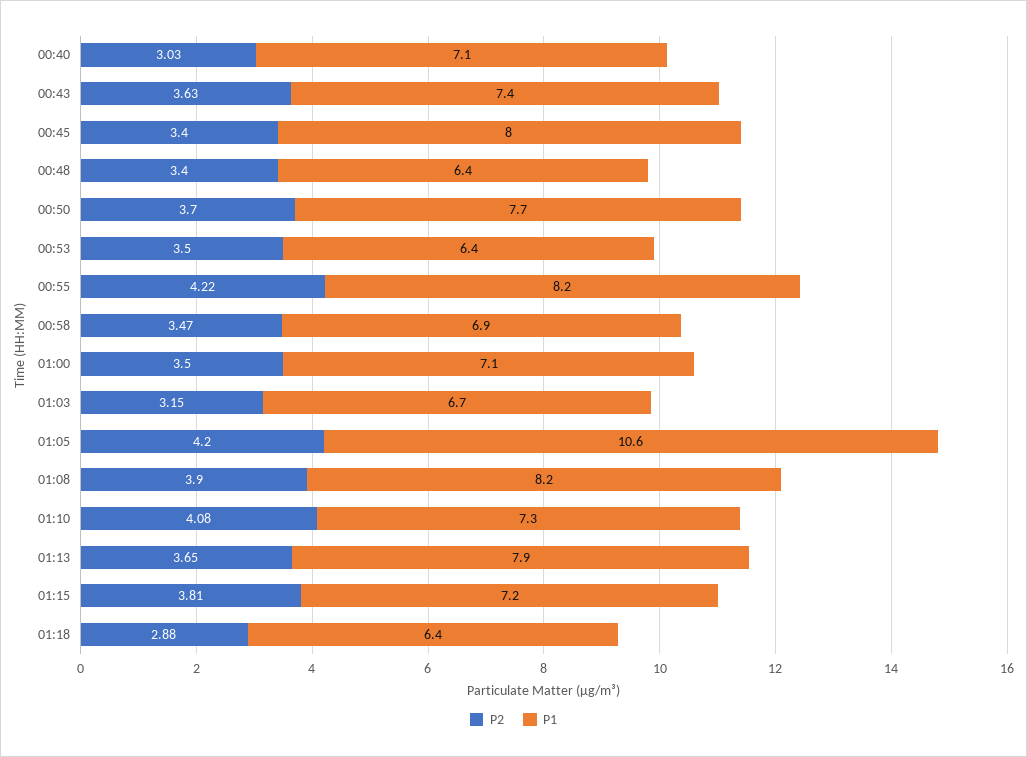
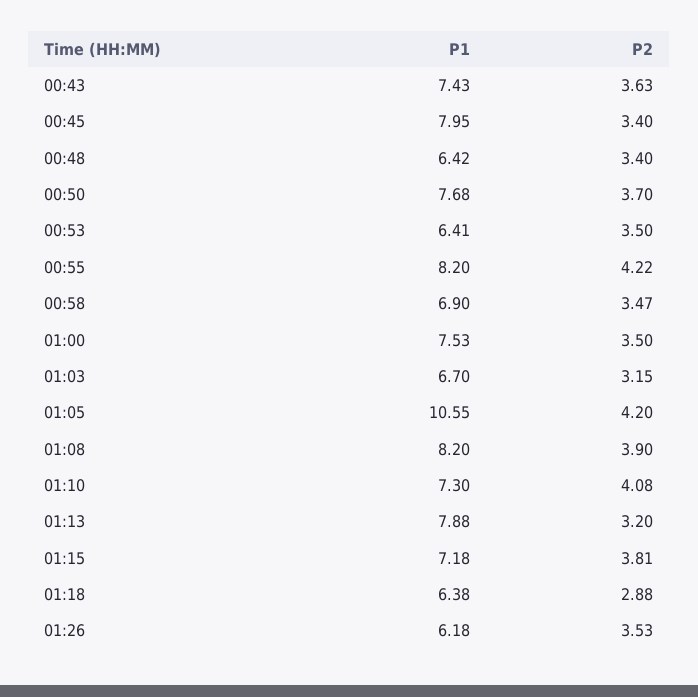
P2, 00:40: 3.03 -> none
P1, 00:40: 7.1 -> none
P1, 01:00: 7.1 -> 7.53
P2, 01:13: 3.65 -> 3.2
P1, 01:26: none -> 6.18
P2, 01:26: none -> 3.53

